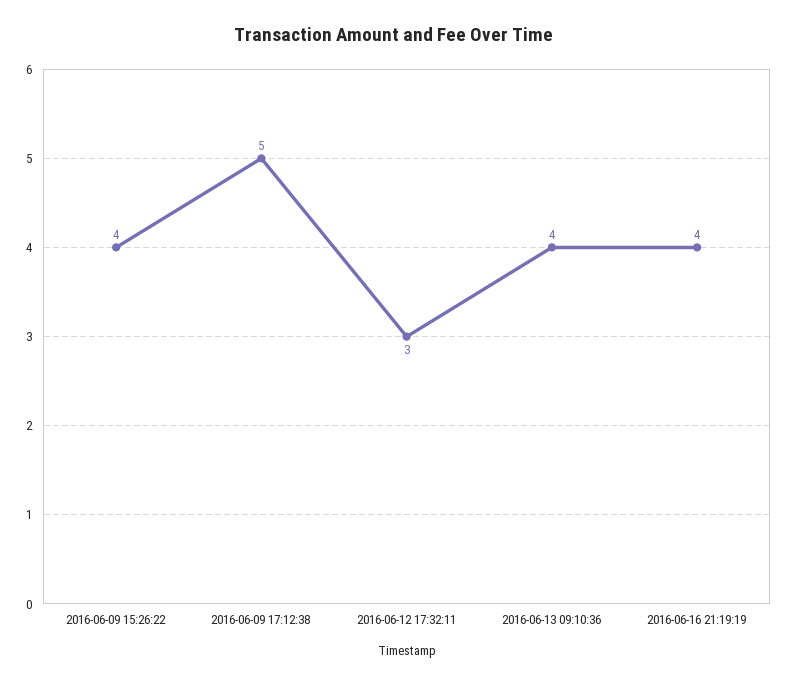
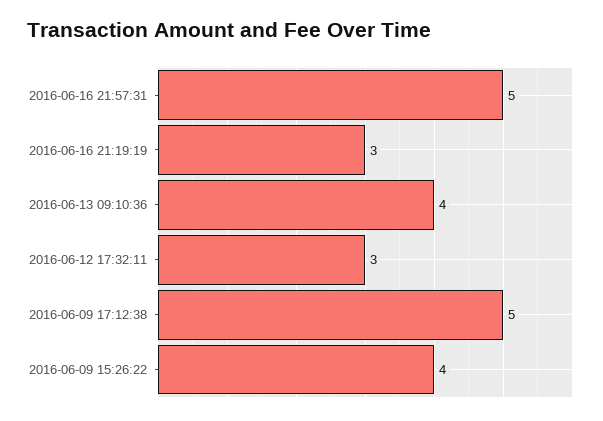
2016-06-16 21:19:19: 4 -> 3
2016-06-16 21:57:31: none -> 5

